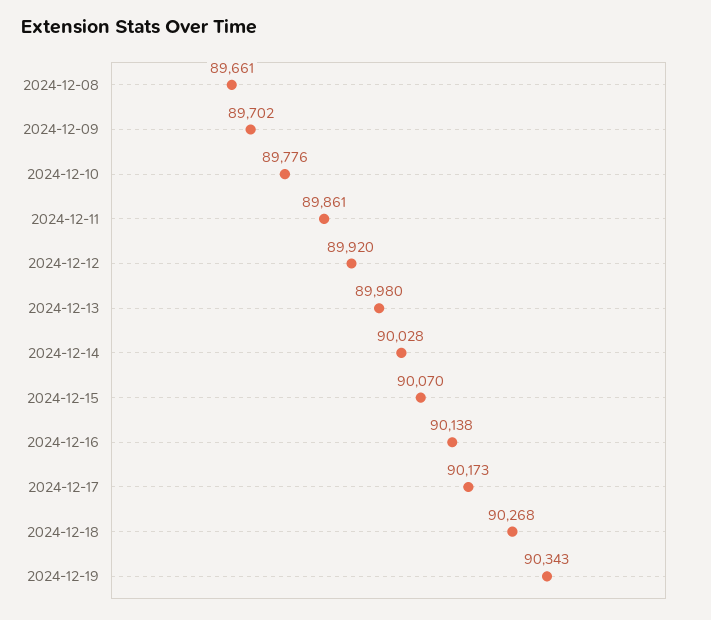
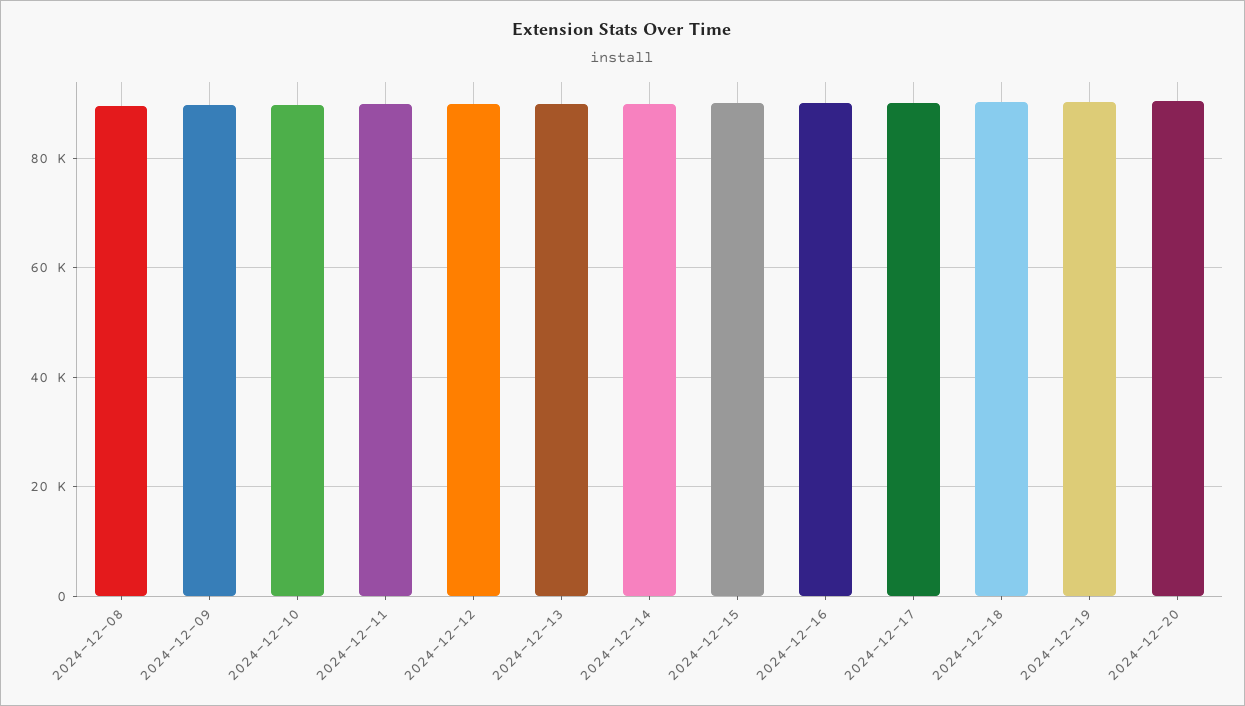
2024-12-20: none -> 90000

